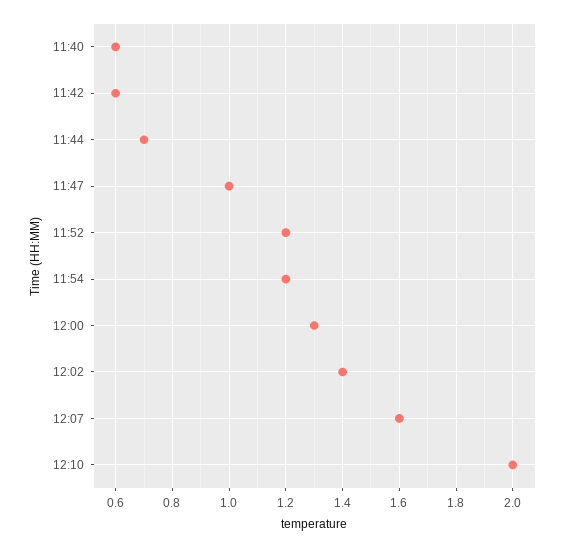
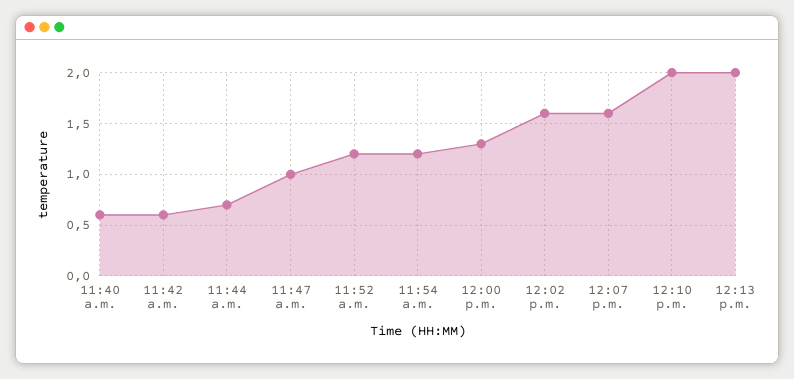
12:02: 1.4 -> 1.6
12:13 p.m.: none -> 2

